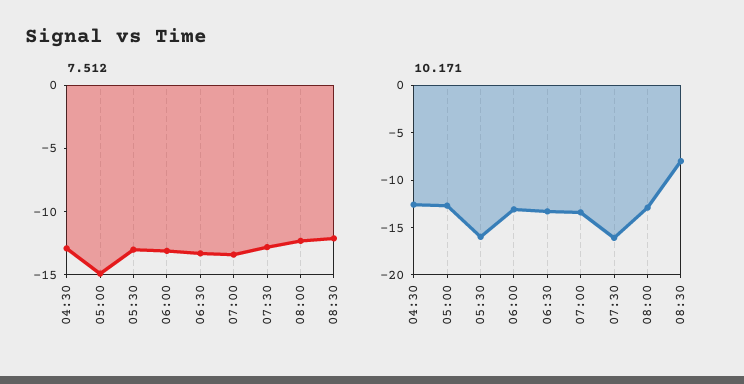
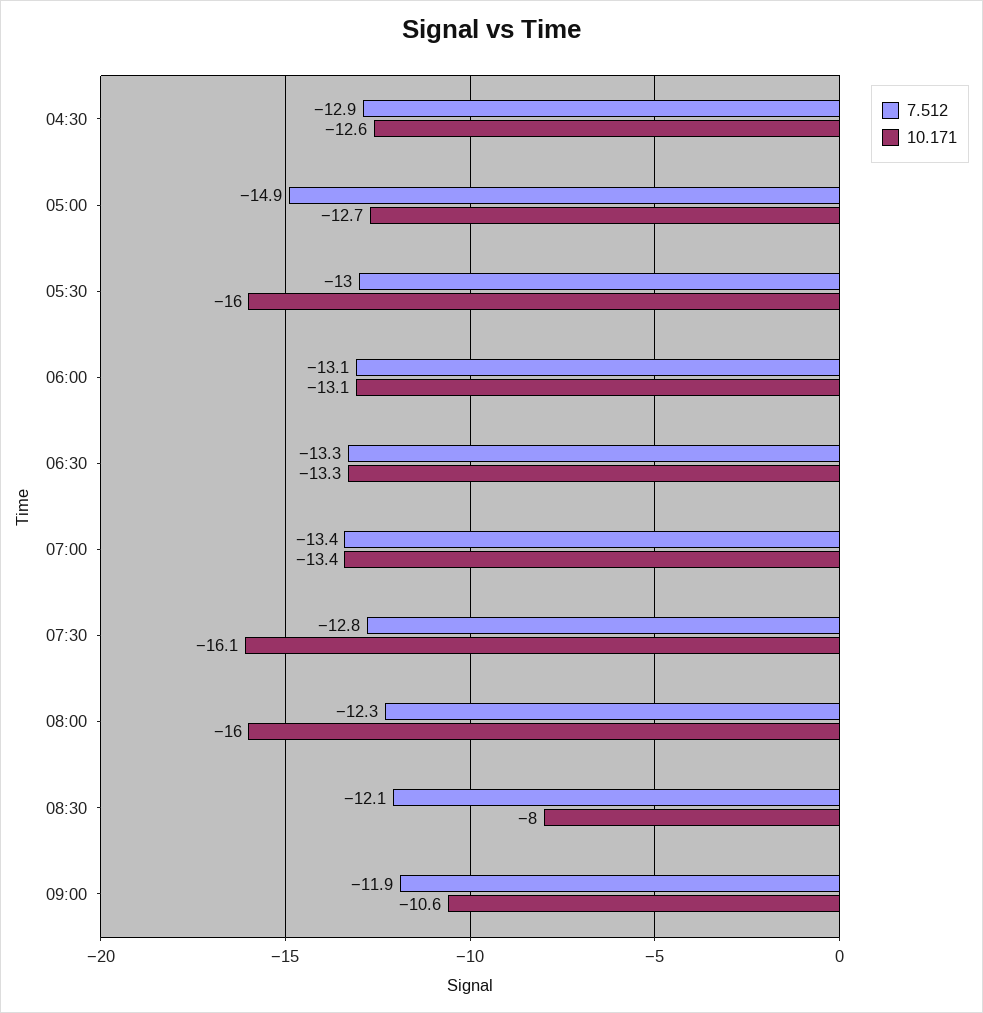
10.171, 08:00: -13 -> -16
7.512, 09:00: none -> -11.9
10.171, 09:00: none -> -10.6

